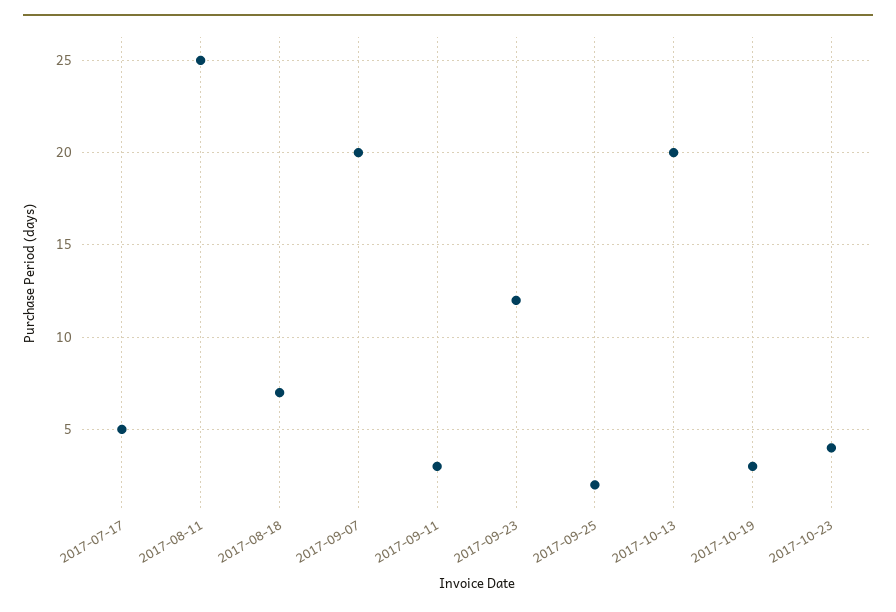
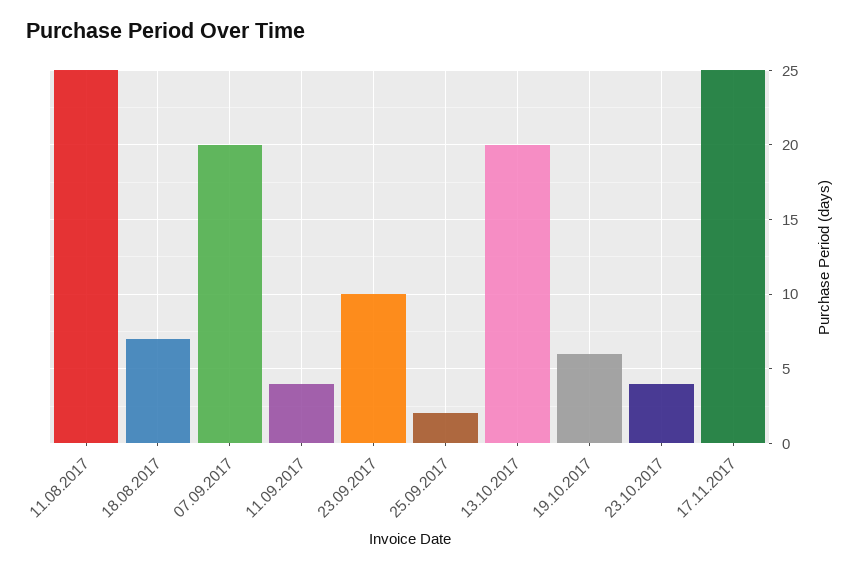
2017-07-17: 5 -> none
2017-09-11: 3 -> 4
2017-09-23: 12 -> 10
2017-10-19: 3 -> 6
17.11.2017: none -> 25

